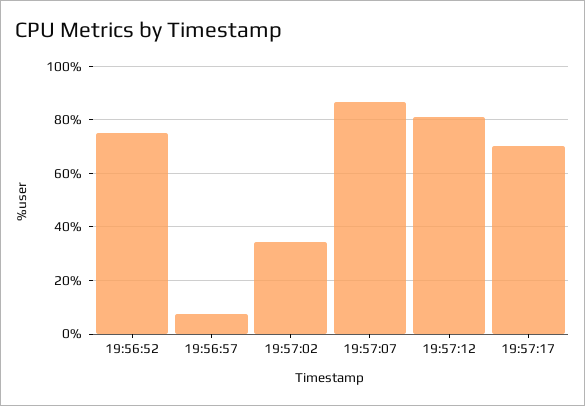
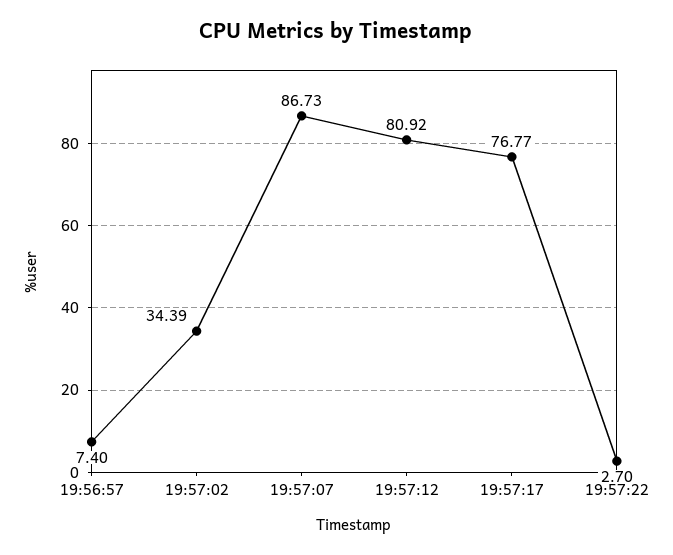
19:56:52: 75 -> none
19:57:17: 70 -> 76.77
19:57:22: none -> 2.7

